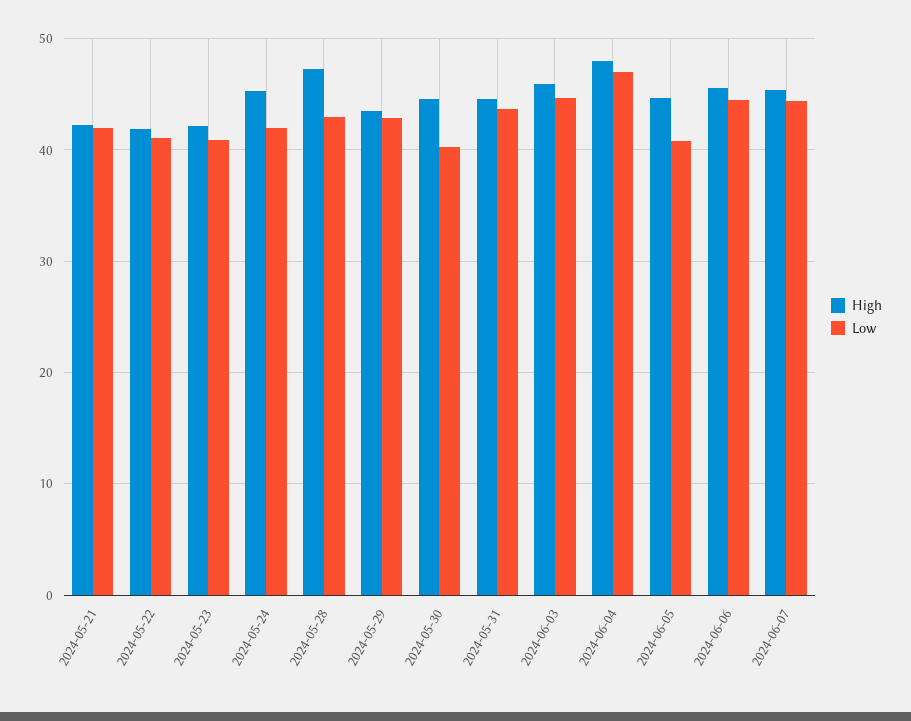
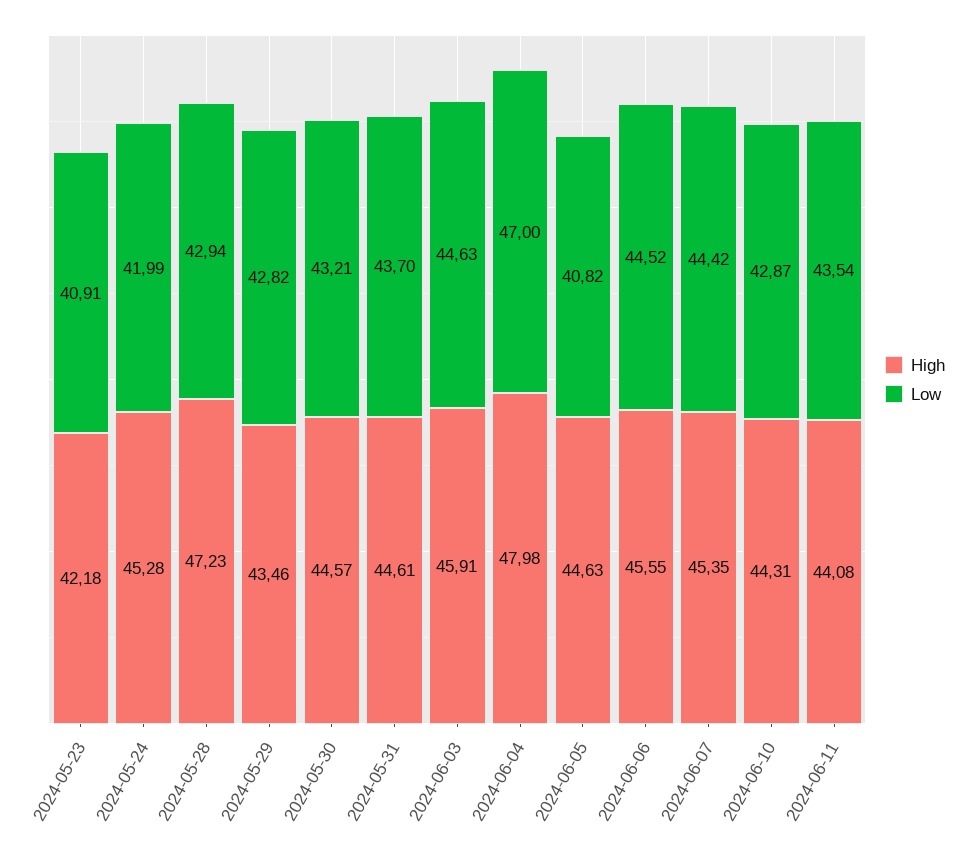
High, 2024-05-21: 42 -> none
Low, 2024-05-21: 42 -> none
High, 2024-05-22: 42 -> none
Low, 2024-05-22: 41 -> none
Low, 2024-05-30: 40 -> 43.21
High, 2024-06-10: none -> 44.31
Low, 2024-06-10: none -> 42.87
High, 2024-06-11: none -> 44.08
Low, 2024-06-11: none -> 43.54

